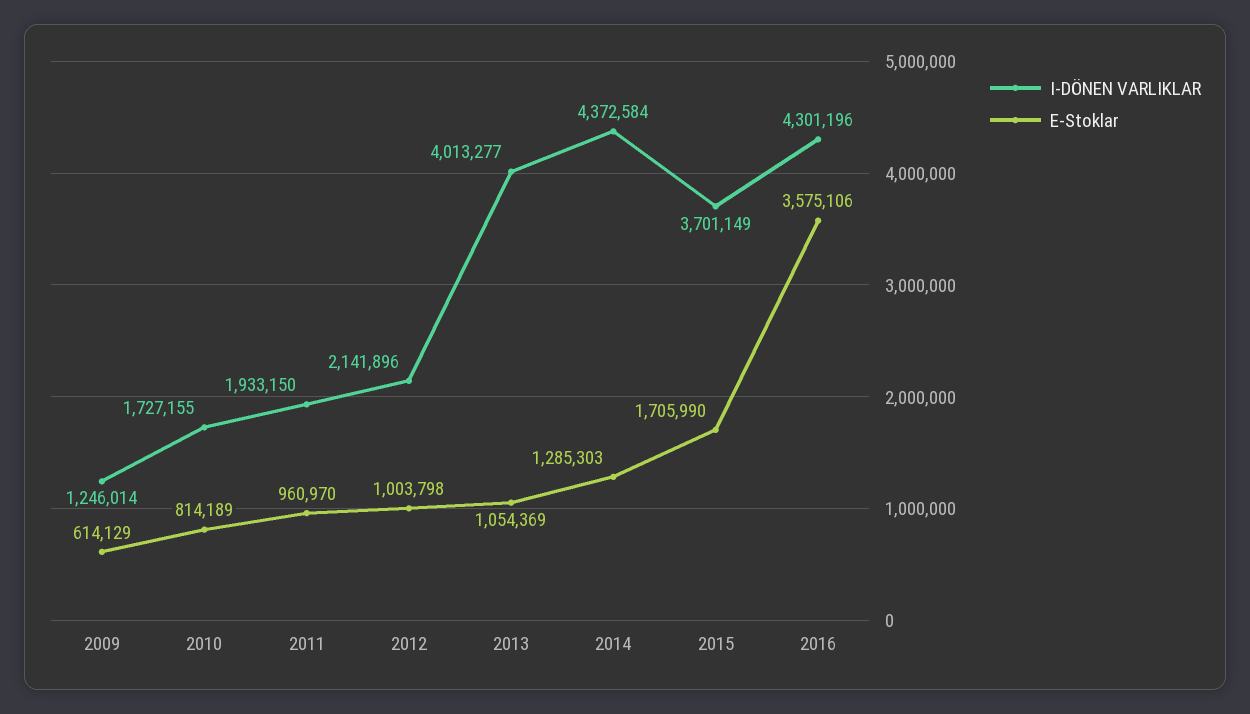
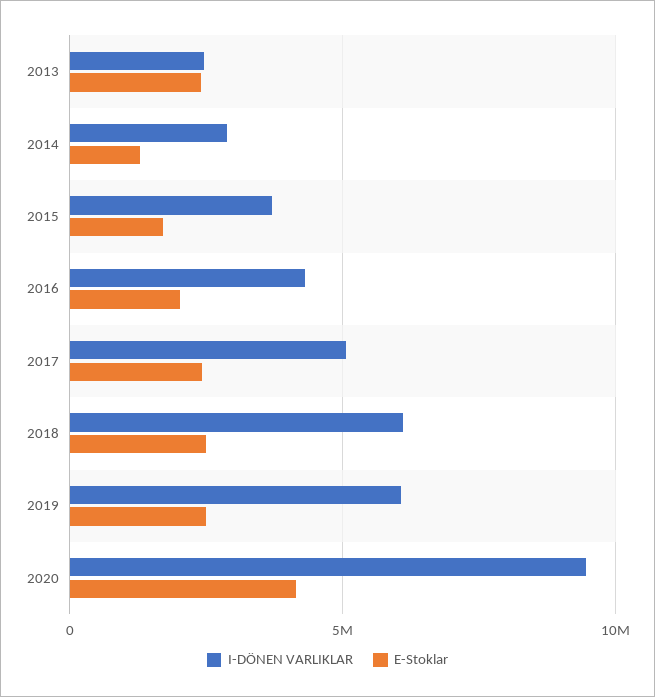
I-DÖNEN VARLIKLAR, 2009: 1246014 -> none
E-Stoklar, 2009: 614129 -> none
I-DÖNEN VARLIKLAR, 2010: 1727155 -> none
E-Stoklar, 2010: 814189 -> none
I-DÖNEN VARLIKLAR, 2011: 1933150 -> none
E-Stoklar, 2011: 960970 -> none
I-DÖNEN VARLIKLAR, 2012: 2141896 -> none
E-Stoklar, 2012: 1003798 -> none
I-DÖNEN VARLIKLAR, 2013: 4013277 -> 2500000
E-Stoklar, 2013: 1054369 -> 2500000
I-DÖNEN VARLIKLAR, 2014: 4372584 -> 3000000
E-Stoklar, 2016: 3575106 -> 2000000
I-DÖNEN VARLIKLAR, 2017: none -> 5000000
E-Stoklar, 2017: none -> 2500000
I-DÖNEN VARLIKLAR, 2018: none -> 6000000
E-Stoklar, 2018: none -> 2500000
I-DÖNEN VARLIKLAR, 2019: none -> 6000000
E-Stoklar, 2019: none -> 2500000
I-DÖNEN VARLIKLAR, 2020: none -> 9500000
E-Stoklar, 2020: none -> 4000000

